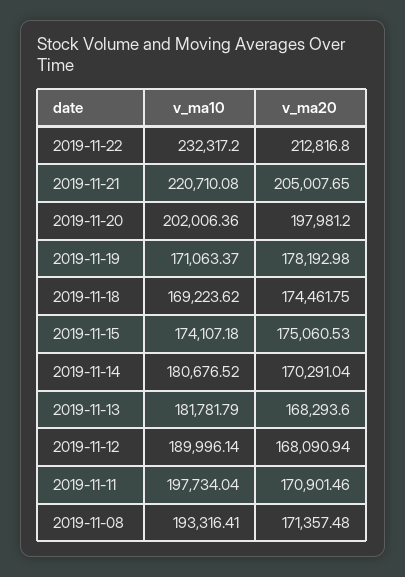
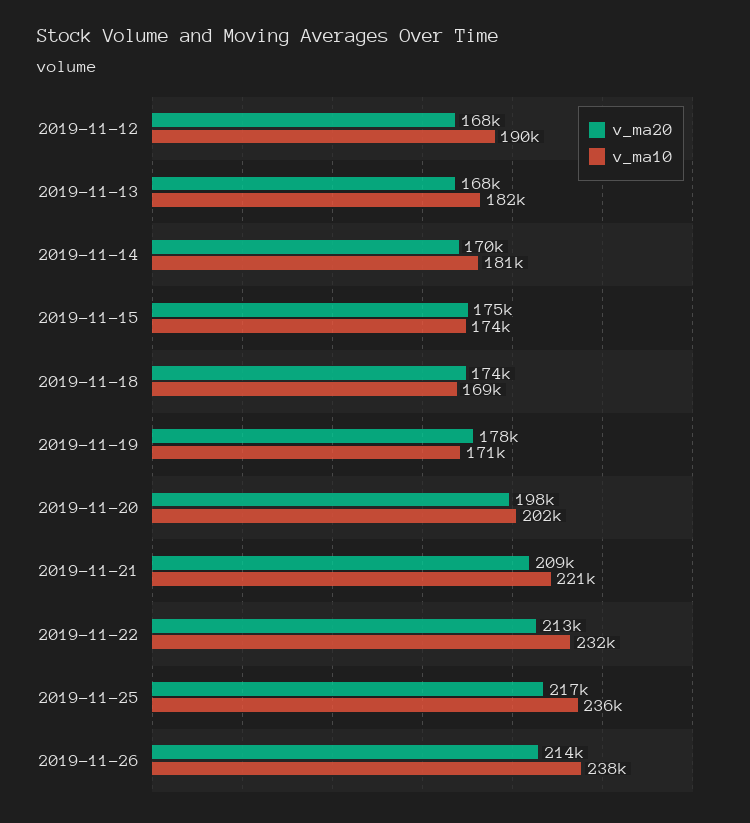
v_ma20, 2019-11-21: 205007.65 -> 209000
v_ma10, 2019-11-11: 197734.04 -> none
v_ma20, 2019-11-11: 170901.46 -> none
v_ma10, 2019-11-08: 193316.41 -> none
v_ma20, 2019-11-08: 171357.48 -> none
v_ma20, 2019-11-25: none -> 217000
v_ma10, 2019-11-25: none -> 236000
v_ma20, 2019-11-26: none -> 214000
v_ma10, 2019-11-26: none -> 238000

